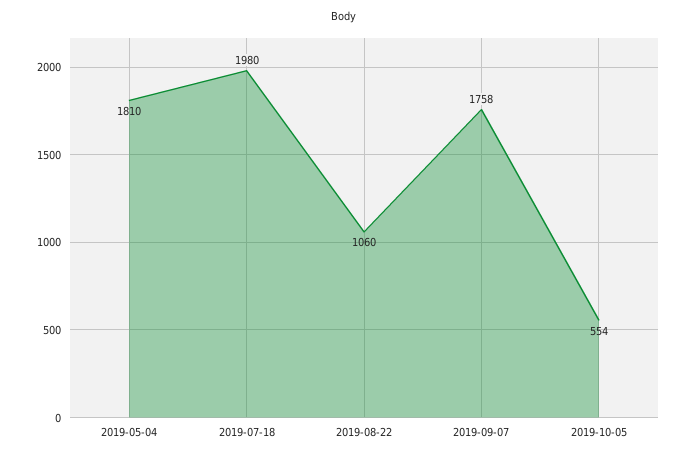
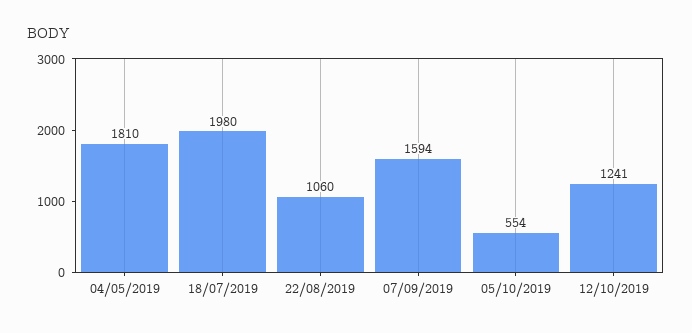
2019-09-07: 1758 -> 1594
12/10/2019: none -> 1241

